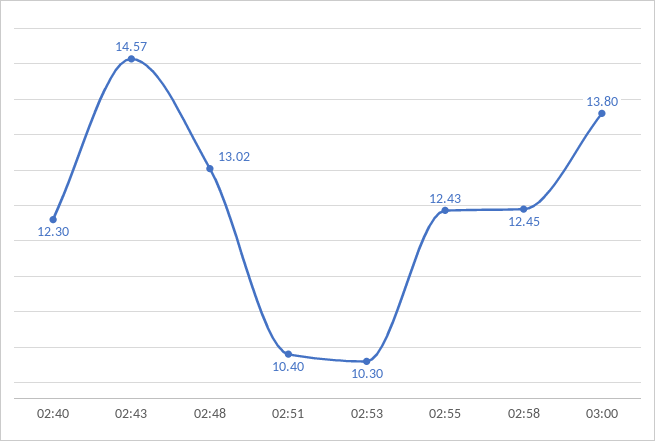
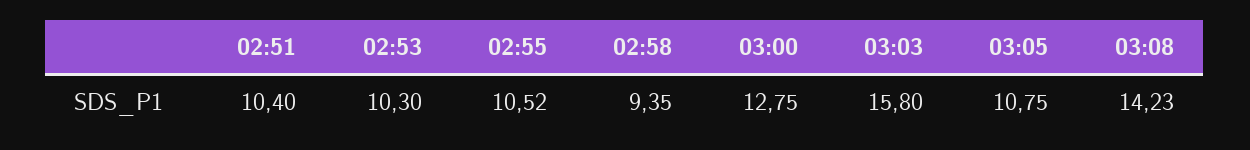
02:40: 12.3 -> none
02:43: 14.57 -> none
02:48: 13.02 -> none
02:55: 12.43 -> 10.52
02:58: 12.45 -> 9.35
03:00: 13.8 -> 12.75
03:03: none -> 15.8
03:05: none -> 10.75
03:08: none -> 14.23

